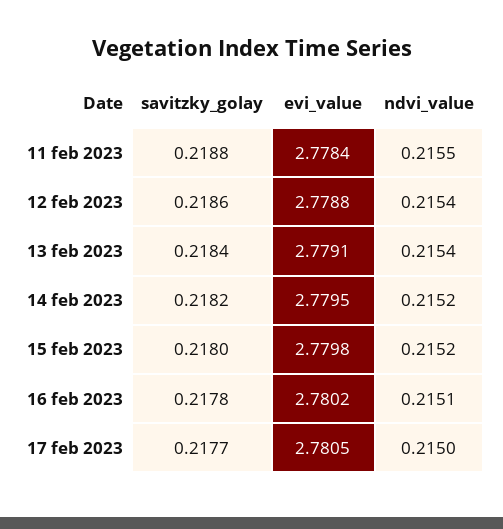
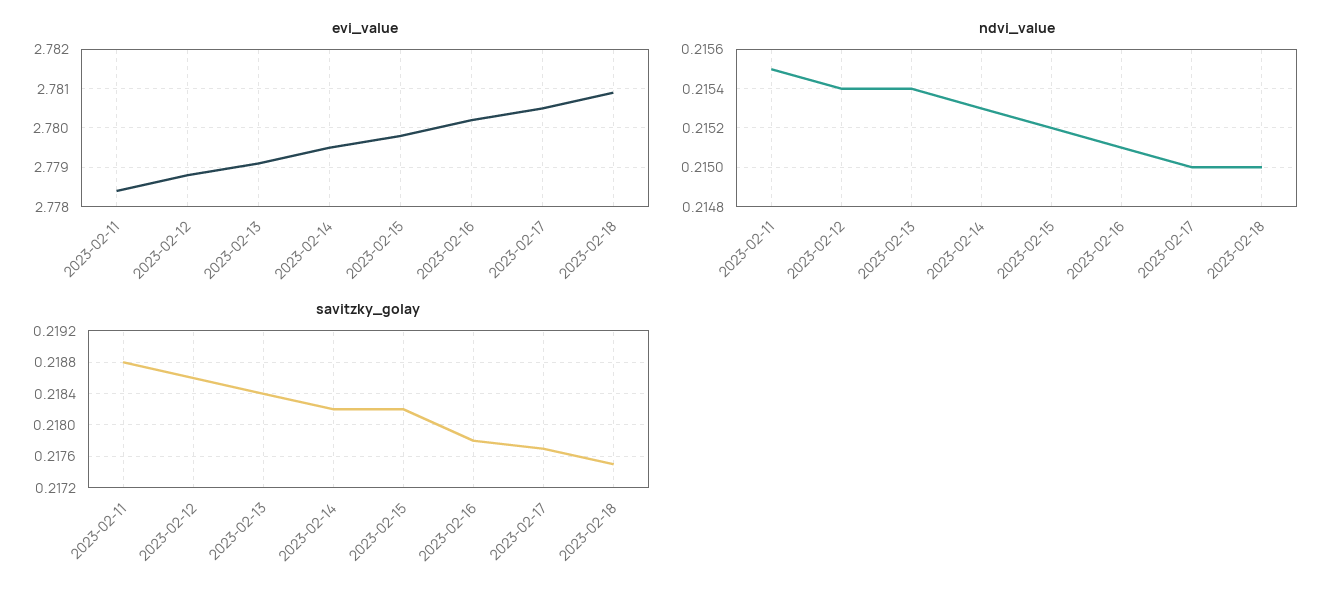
ndvi_value, 14 feb 2023: 0.2152 -> 0.2153
savitzky_golay, 15 feb 2023: 0.218 -> 0.2182
evi_value, 2023-02-18: none -> 2.781
ndvi_value, 2023-02-18: none -> 0.215
savitzky_golay, 2023-02-18: none -> 0.2175

